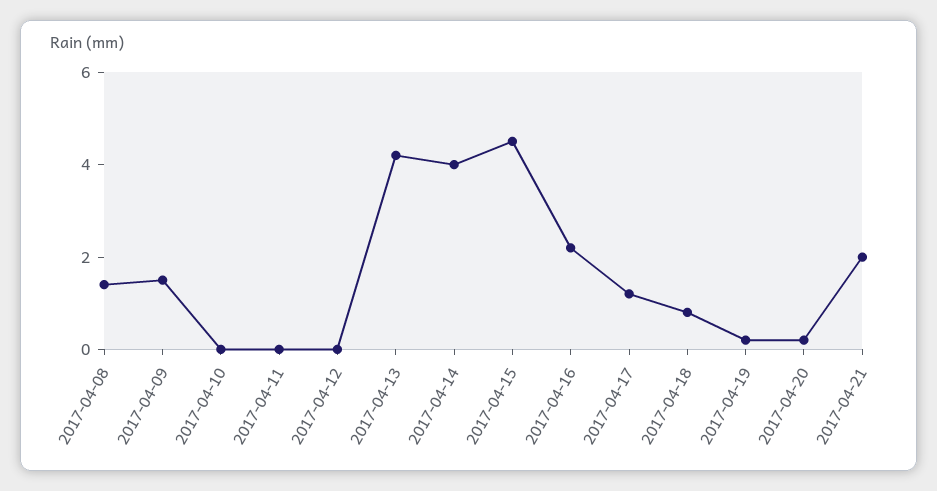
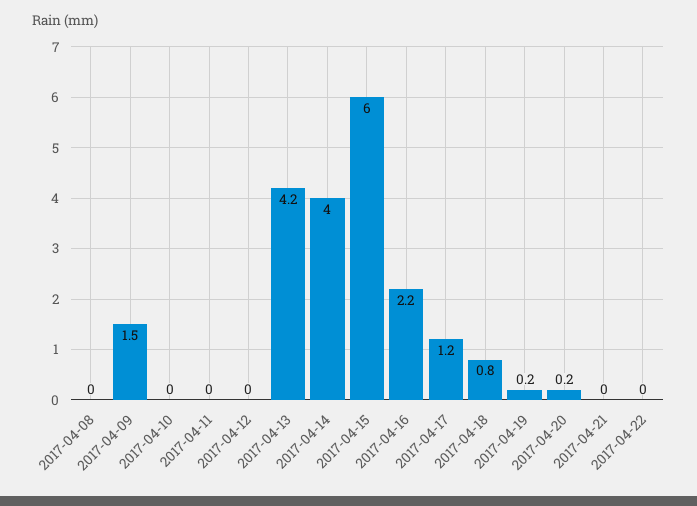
2017-04-08: 1.5 -> 0
2017-04-15: 4.5 -> 6
2017-04-21: 2 -> 0
2017-04-22: none -> 0

